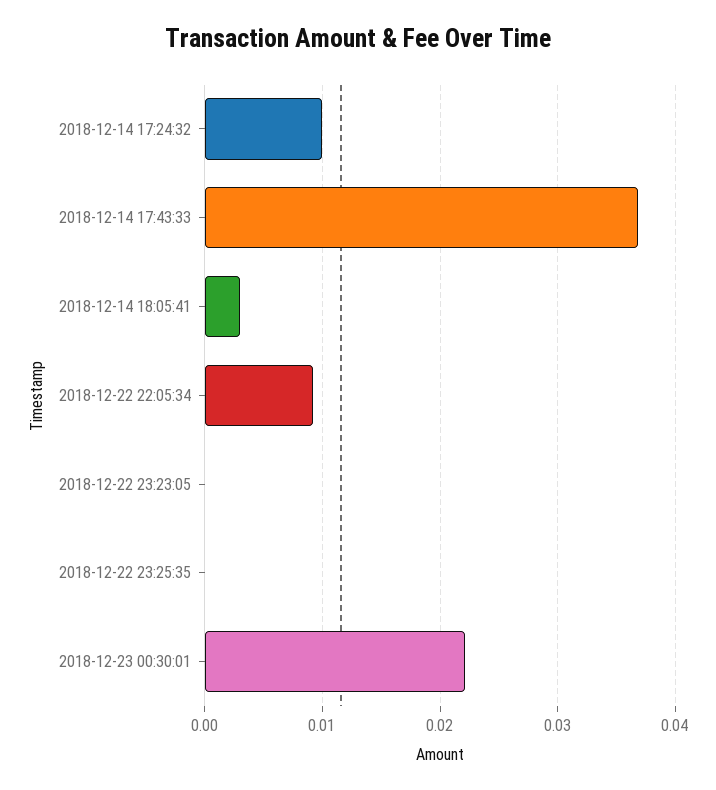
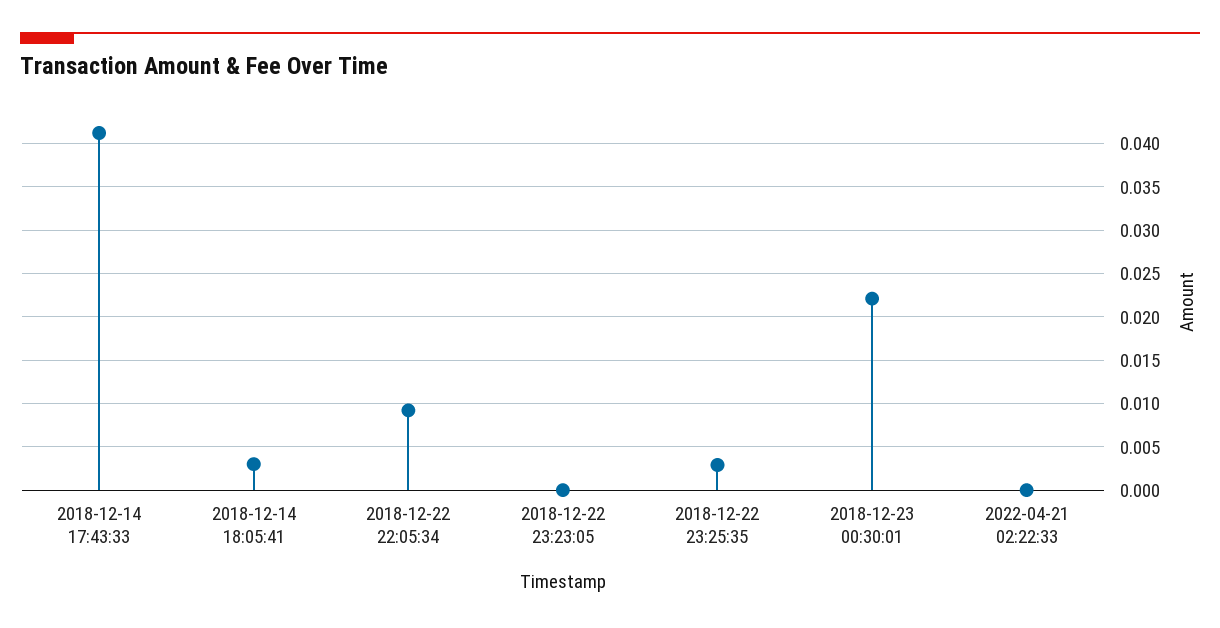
2018-12-14 17:24:32: 0.01 -> none
2018-12-14 17:43:33: 0.037 -> 0.041
2018-12-22 23:25:35: 0 -> 0.003
2022-04-21 02:22:33: none -> 0

